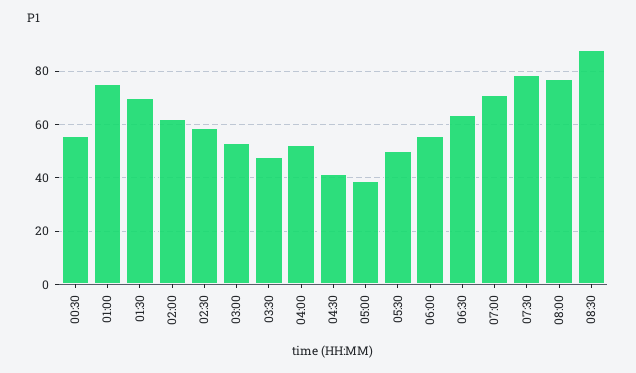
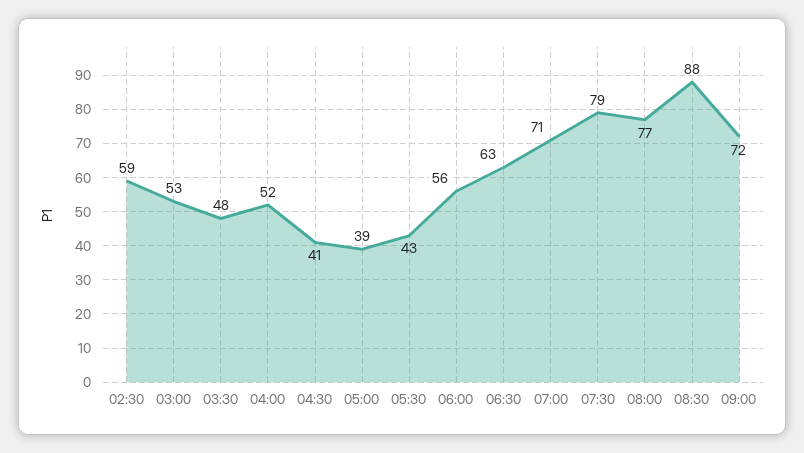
00:30: 55 -> none
01:00: 75 -> none
01:30: 70 -> none
02:00: 62.5 -> none
05:30: 50 -> 43
09:00: none -> 72

